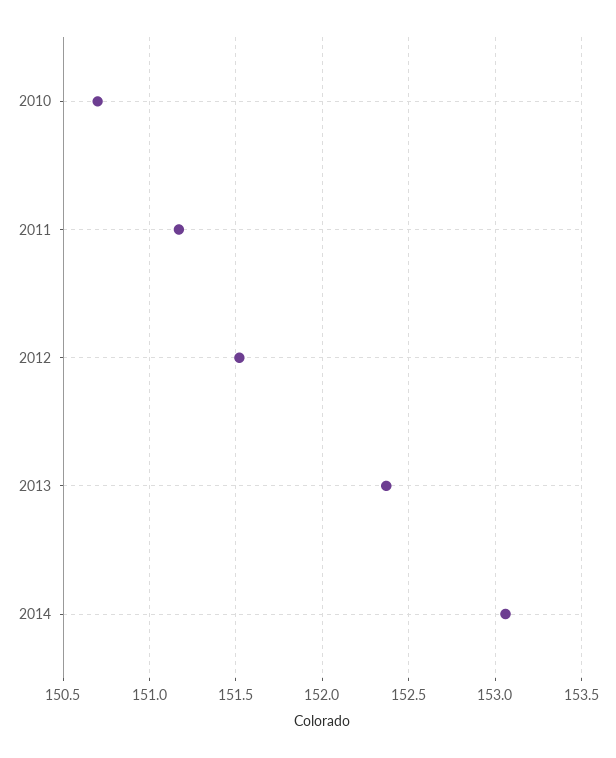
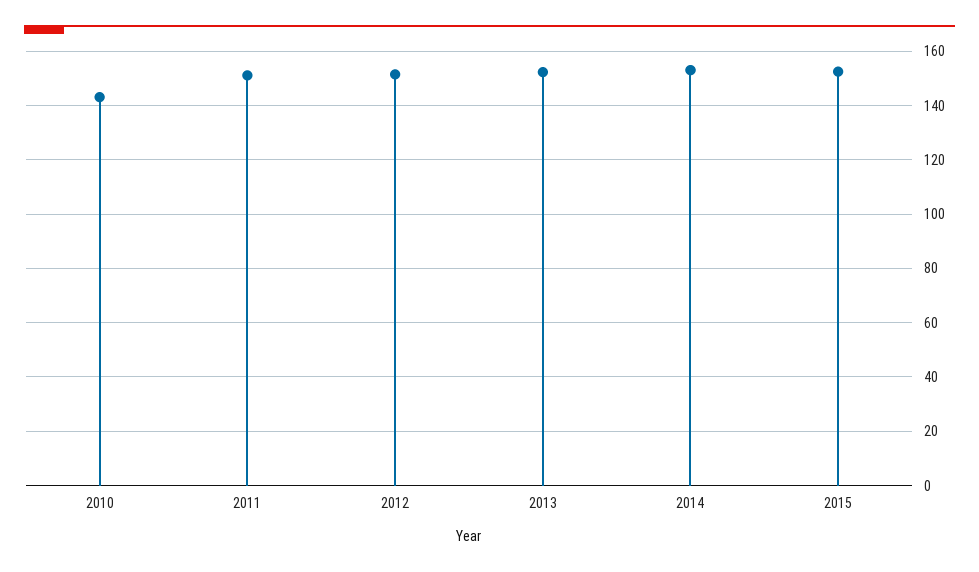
2010: 150.7 -> 142.5
2015: none -> 152.5

